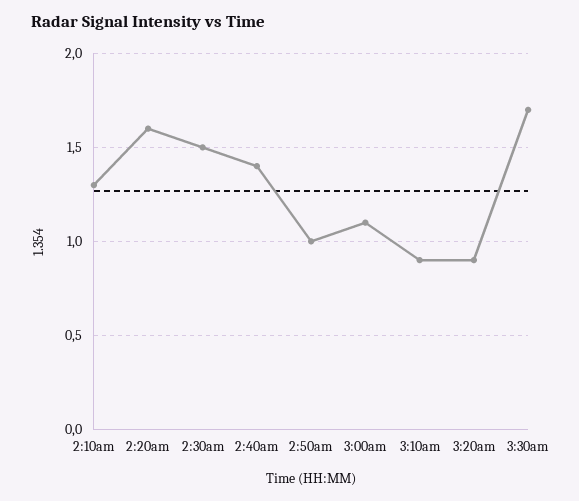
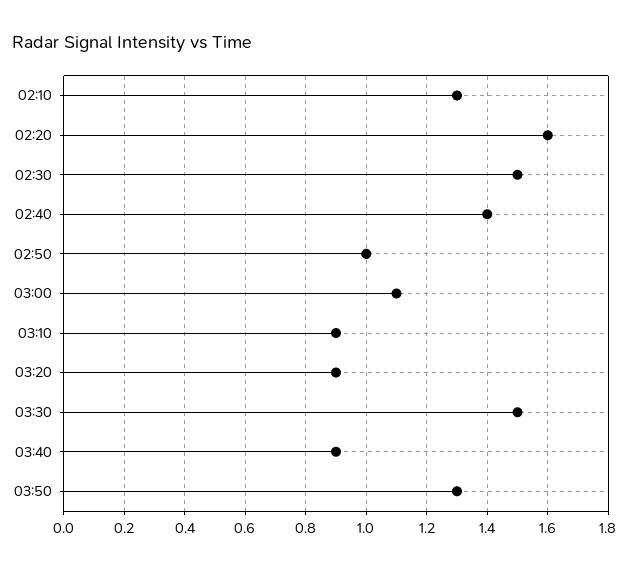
3:30am: 1.7 -> 1.5
03:40: none -> 0.9
03:50: none -> 1.3

